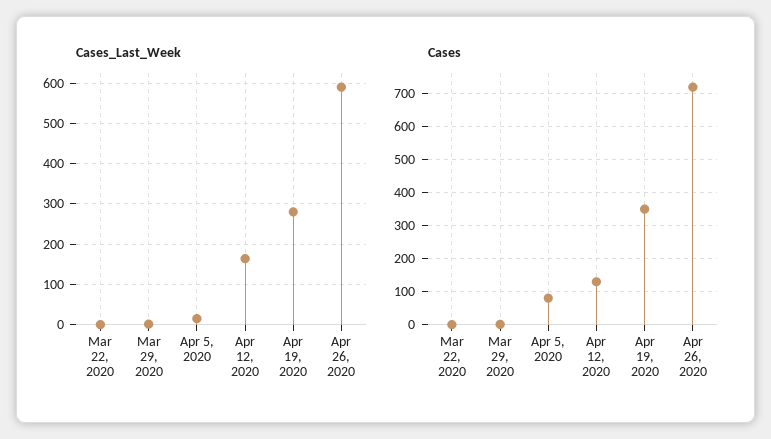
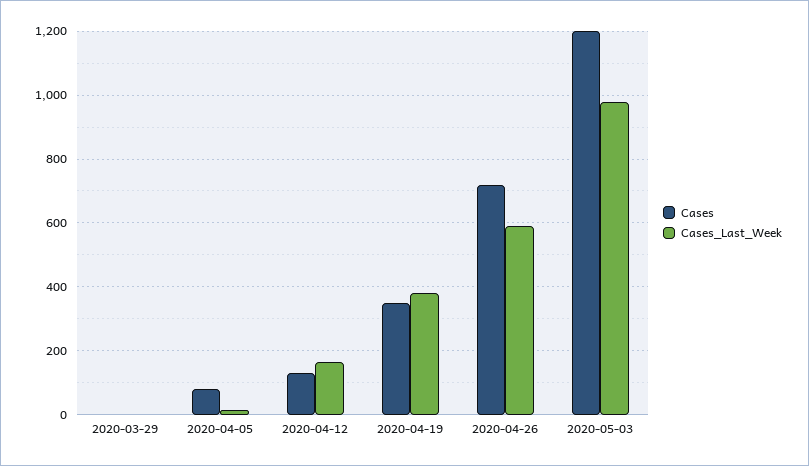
Cases_Last_Week, Mar 22, 2020: 0 -> none
Cases_Last_Week, Apr 19, 2020: 280 -> 380
Cases, Mar 22, 2020: 0 -> none
Cases, 2020-05-03: none -> 1200
Cases_Last_Week, 2020-05-03: none -> 980

